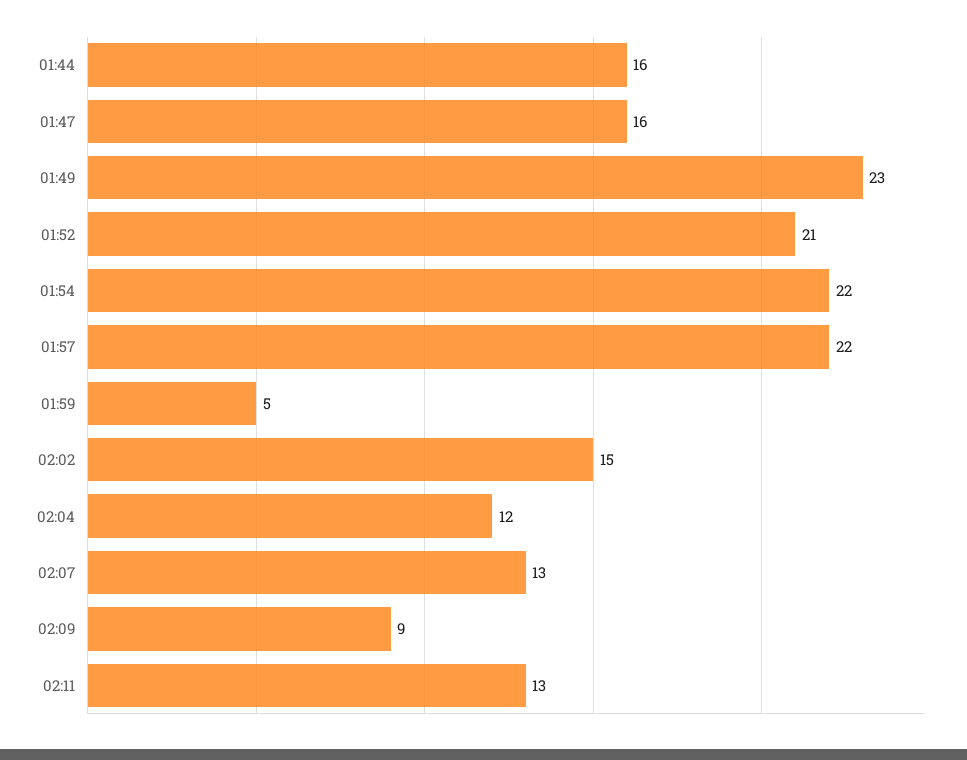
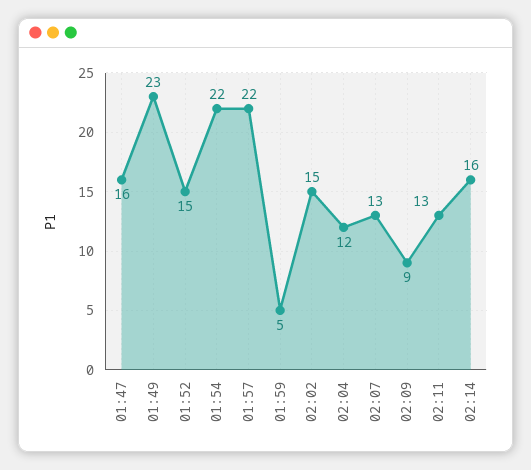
01:44: 16 -> none
01:52: 21 -> 15
02:14: none -> 16

